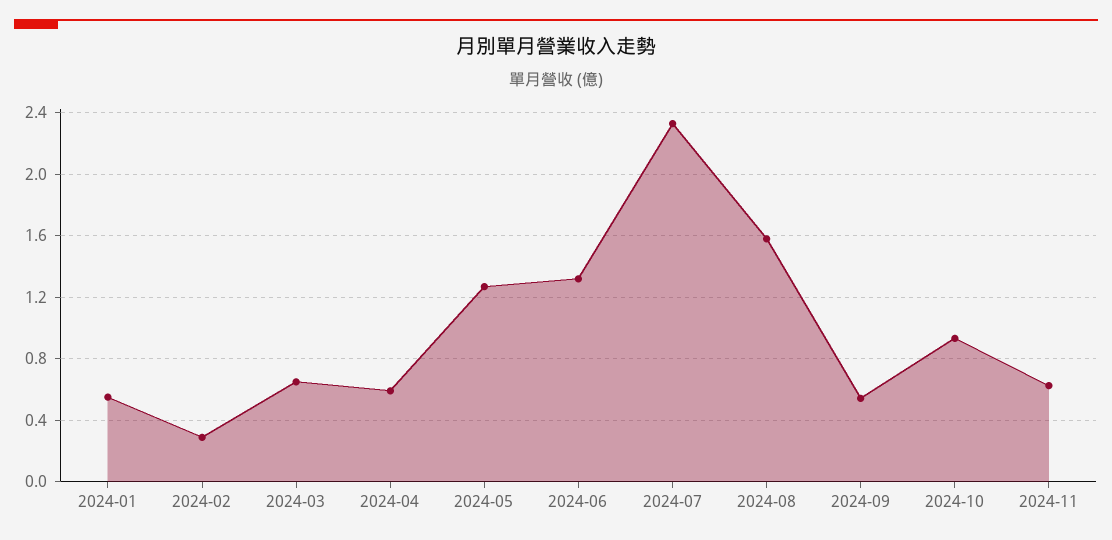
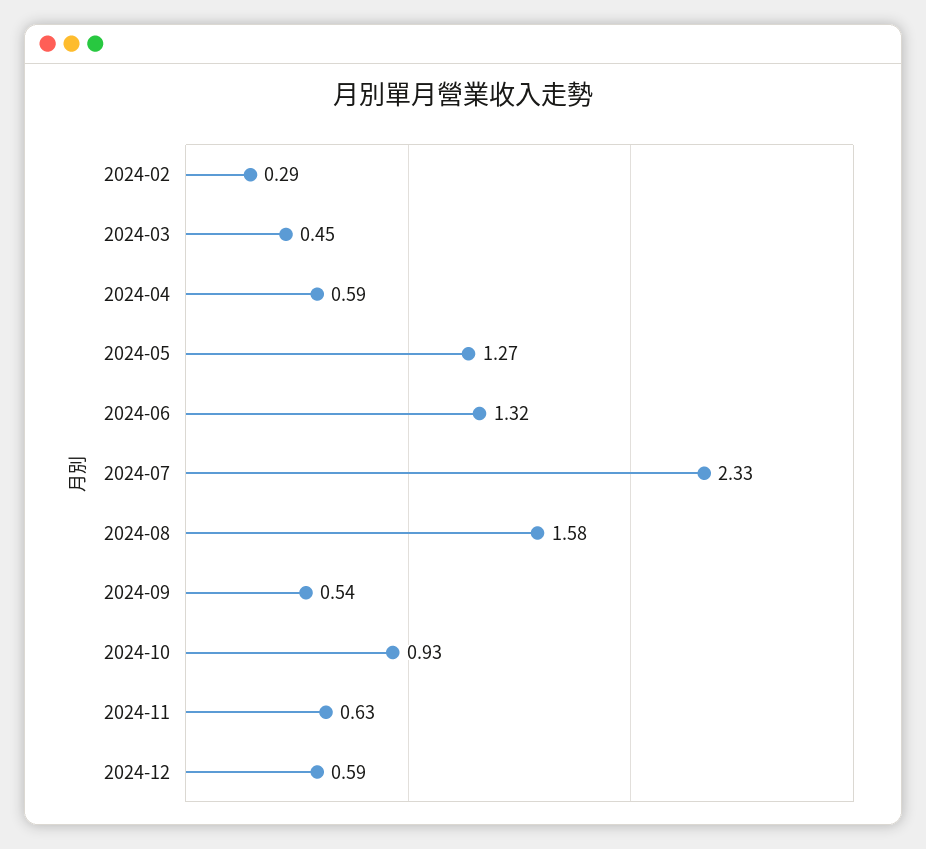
2024-01: 0.55 -> none
2024-03: 0.65 -> 0.45
2024-12: none -> 0.59

